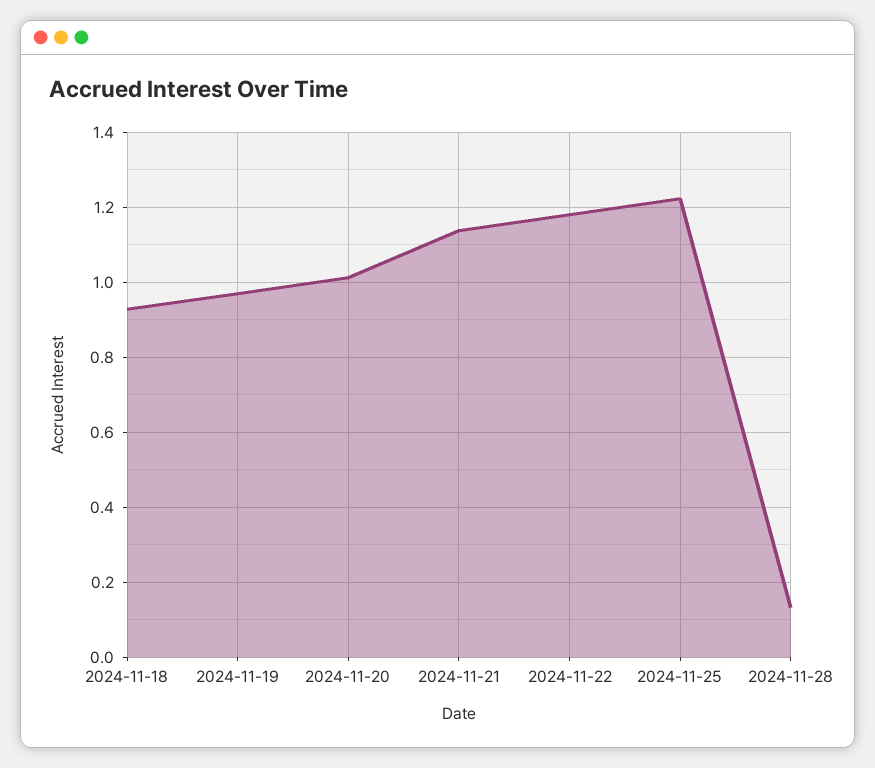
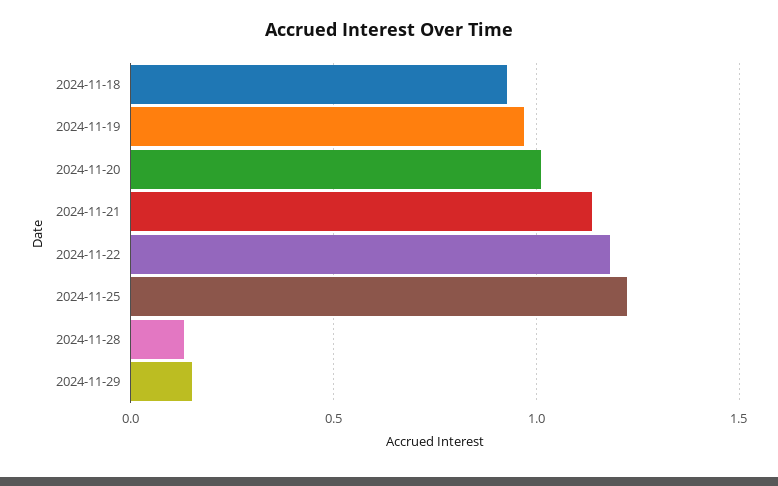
2024-11-29: none -> 0.15

